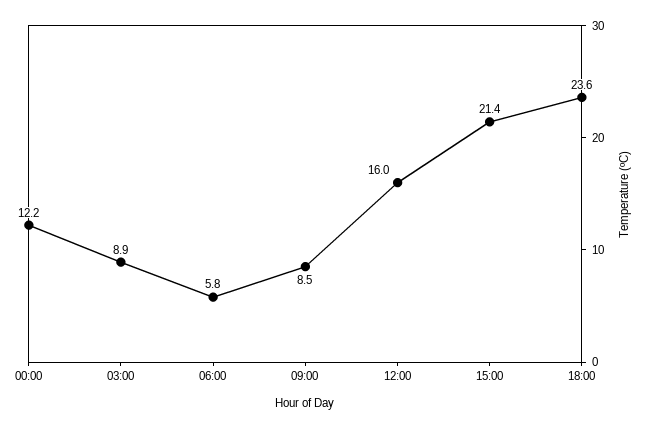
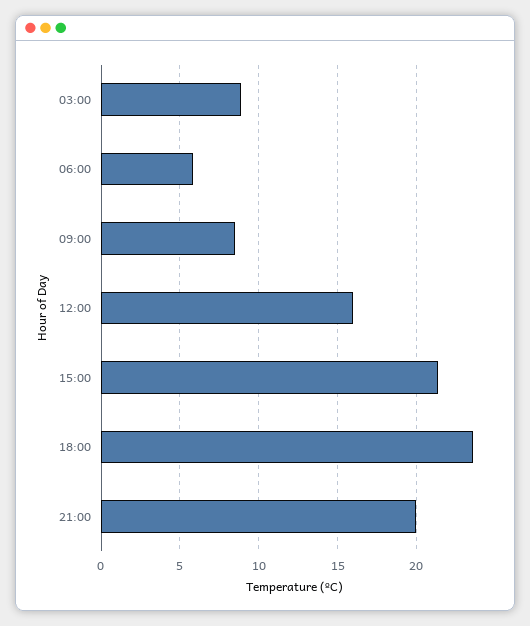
00:00: 12.2 -> none
21:00: none -> 20

